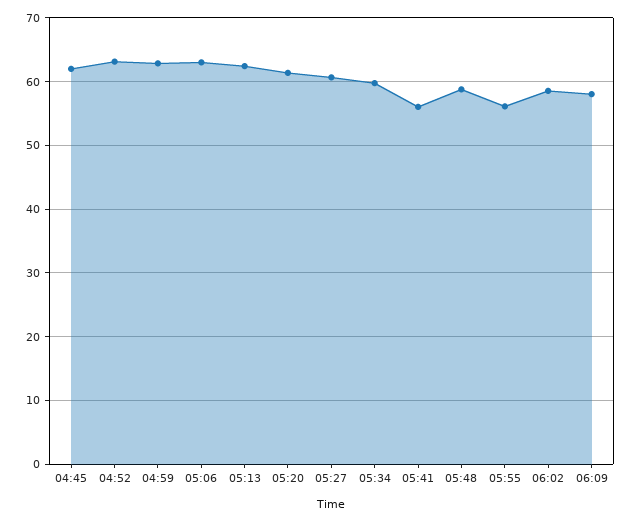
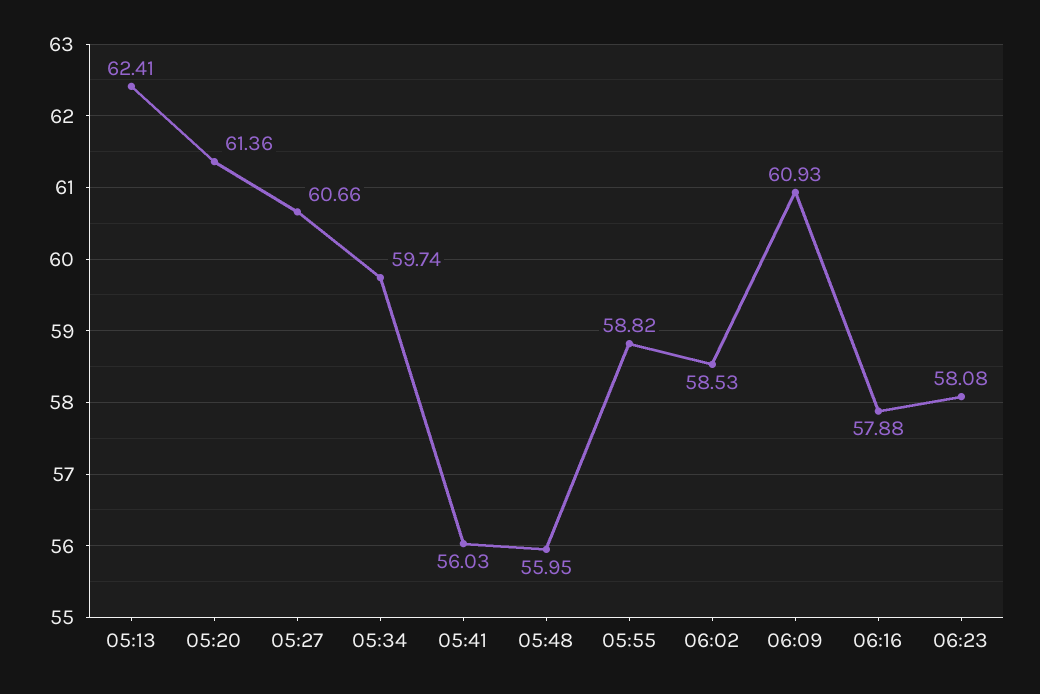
04:45: 62 -> none
04:52: 63 -> none
04:59: 63 -> none
05:06: 63 -> none
05:48: 59 -> 55.95
05:55: 56 -> 58.82
06:09: 58 -> 60.93
06:16: none -> 57.88
06:23: none -> 58.08

